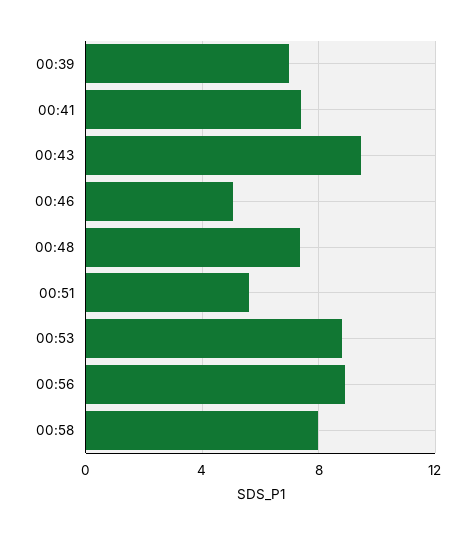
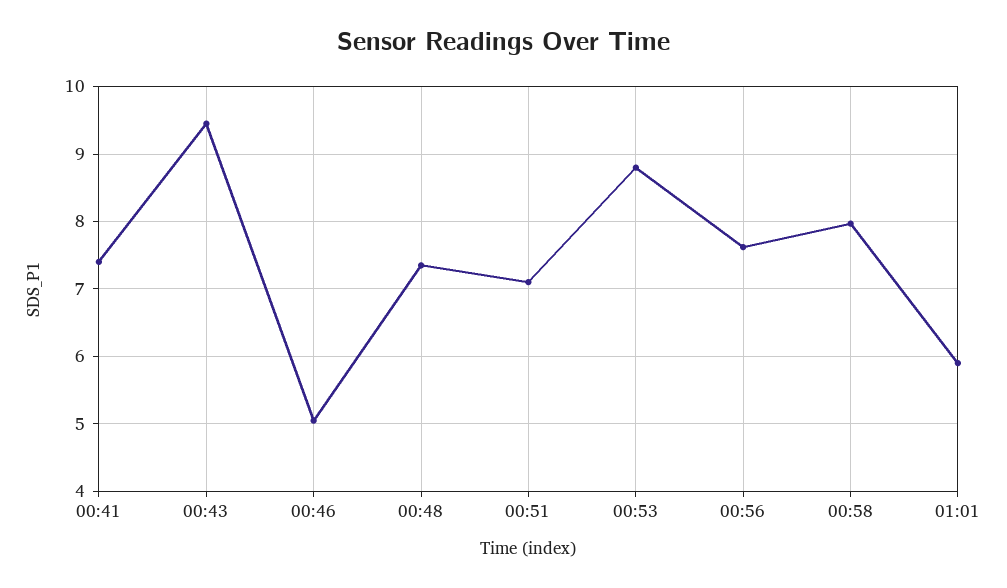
00:39: 7 -> none
00:51: 5.5 -> 7.1
00:56: 9 -> 7.6
01:01: none -> 5.9

